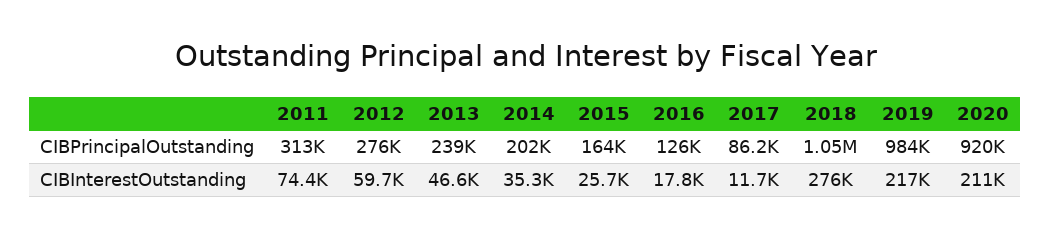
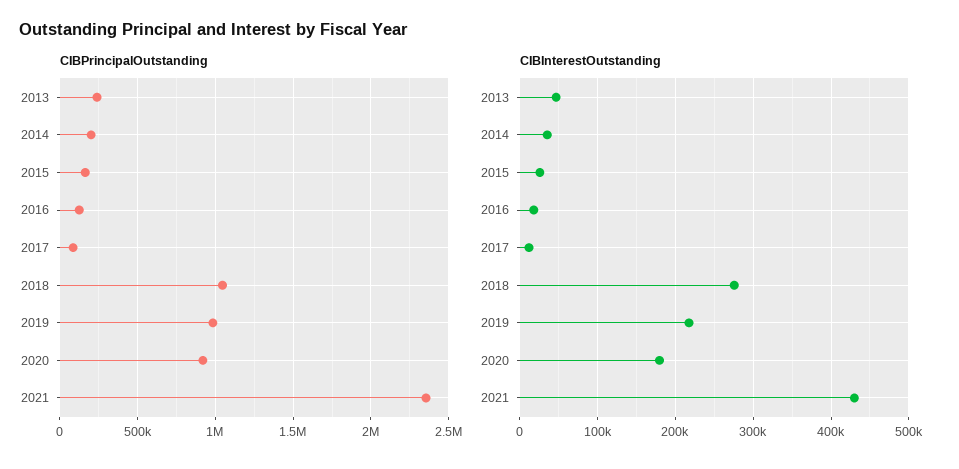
CIBPrincipalOutstanding, 2011: 313000 -> none
CIBPrincipalOutstanding, 2012: 276000 -> none
CIBInterestOutstanding, 2011: 74400 -> none
CIBInterestOutstanding, 2012: 59700 -> none
CIBInterestOutstanding, 2020: 211000 -> 180000
CIBPrincipalOutstanding, 2021: none -> 2350000
CIBInterestOutstanding, 2021: none -> 430000

